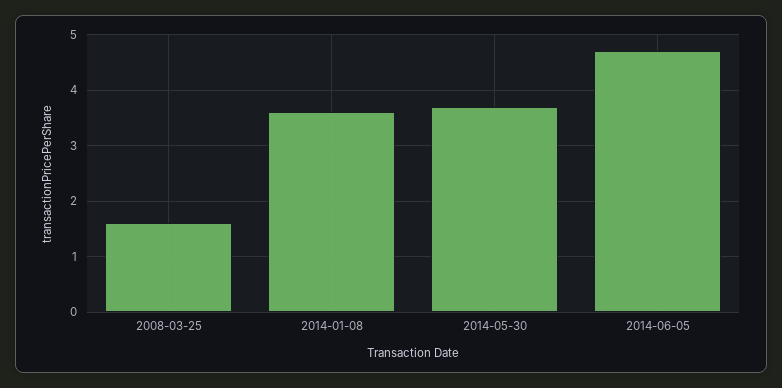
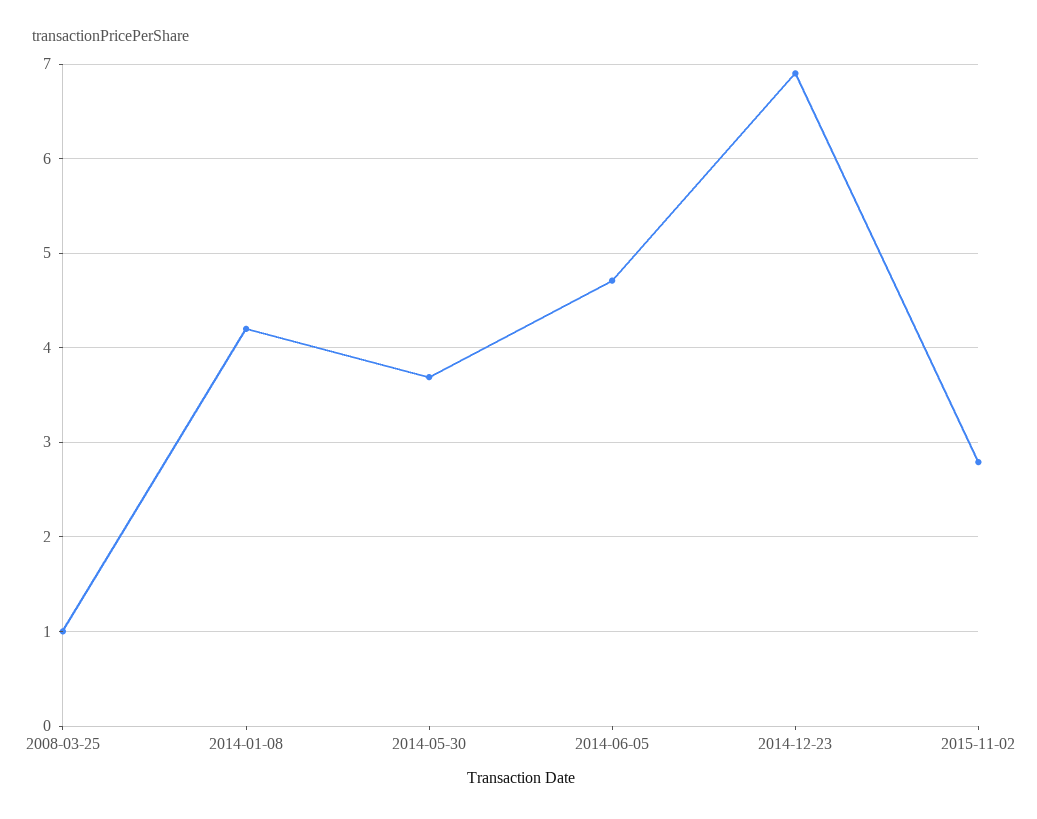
2008-03-25: 1.6 -> 1
2014-01-08: 3.6 -> 4.2
2014-12-23: none -> 6.9
2015-11-02: none -> 2.8

